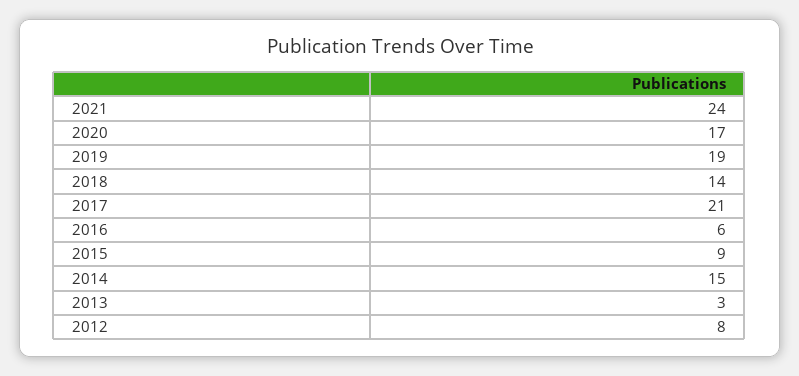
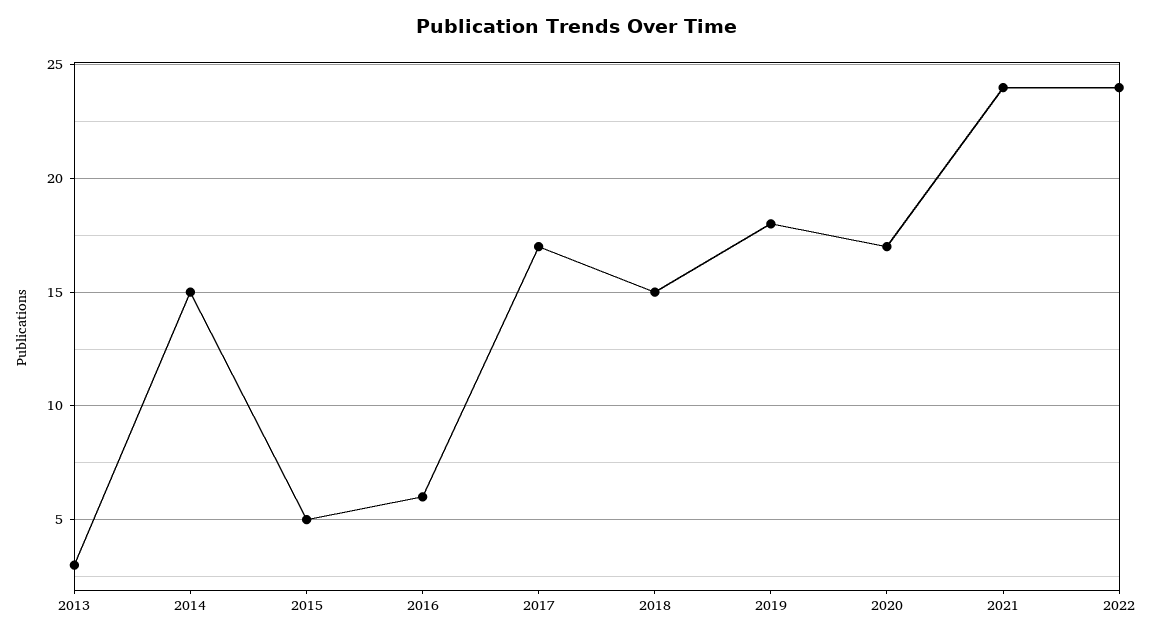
2019: 19 -> 18
2018: 14 -> 15
2017: 21 -> 17
2015: 9 -> 5
2012: 8 -> none
2022: none -> 24

